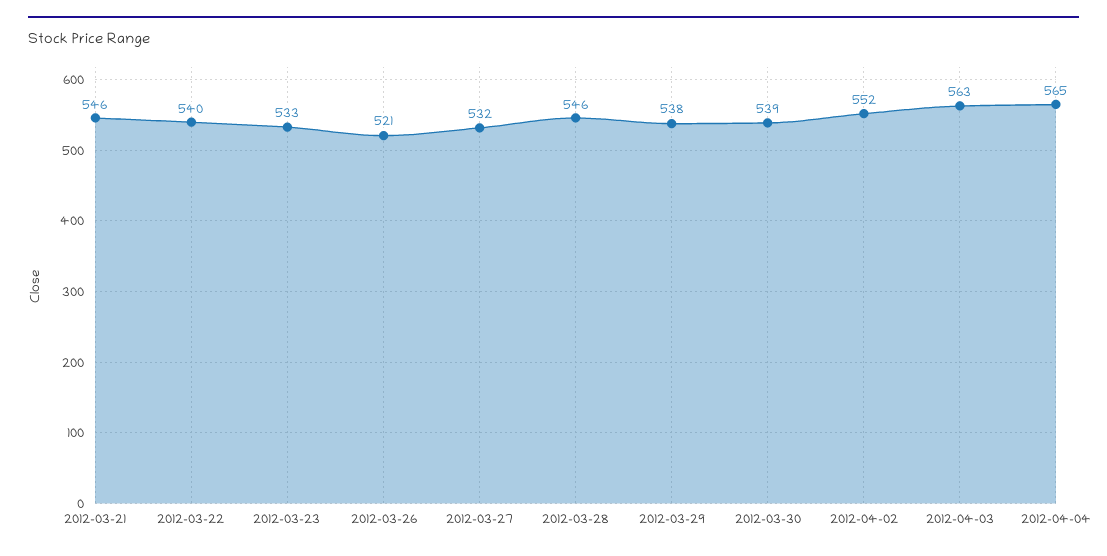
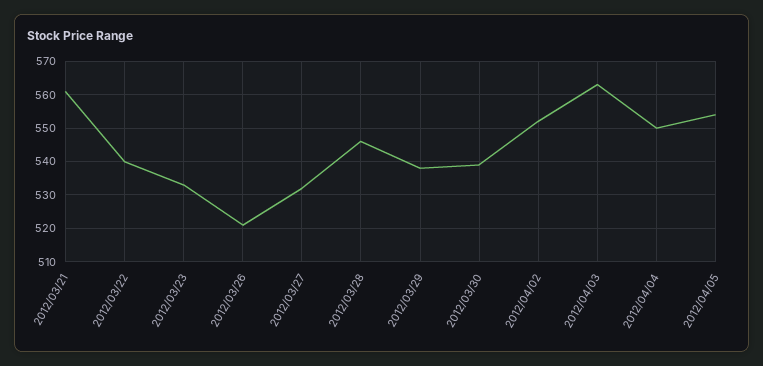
2012-03-21: 546 -> 560
2012-04-04: 565 -> 550
2012/04/05: none -> 555

